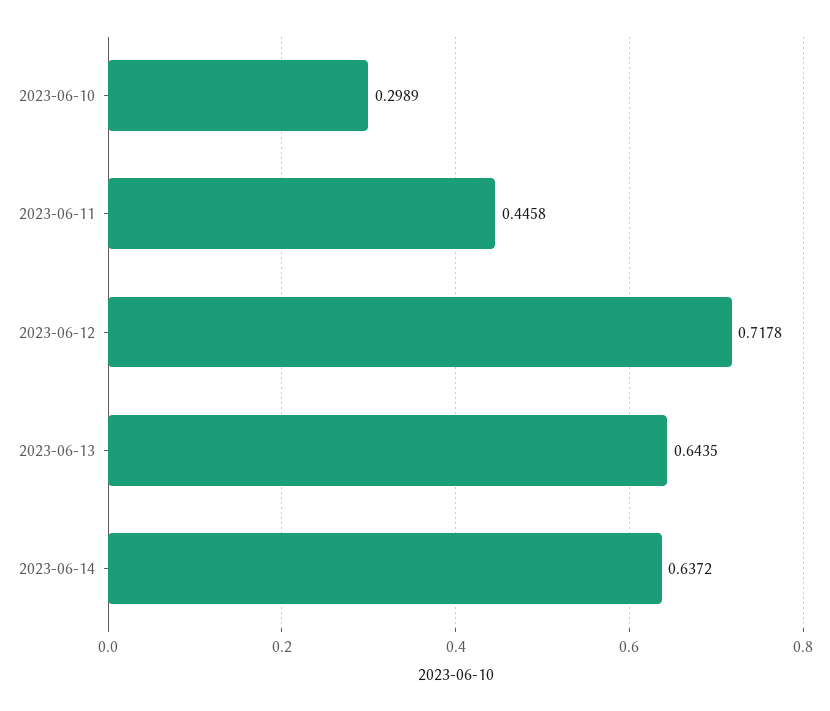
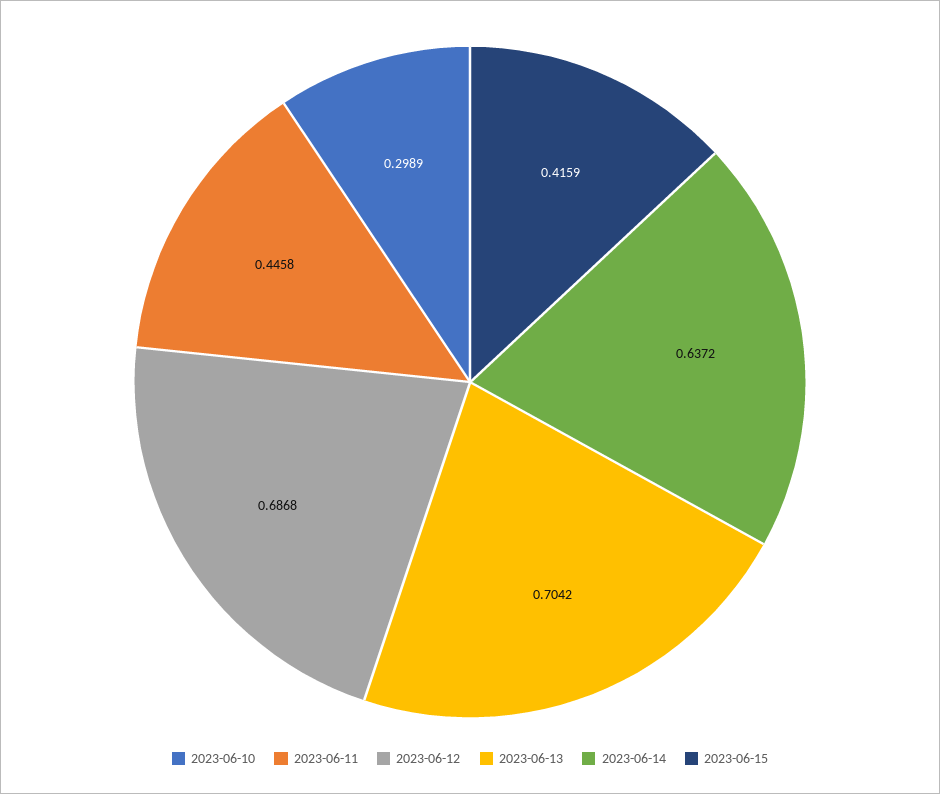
2023-06-12: 0.7178 -> 0.6868
2023-06-13: 0.6435 -> 0.7042
2023-06-15: none -> 0.4159

